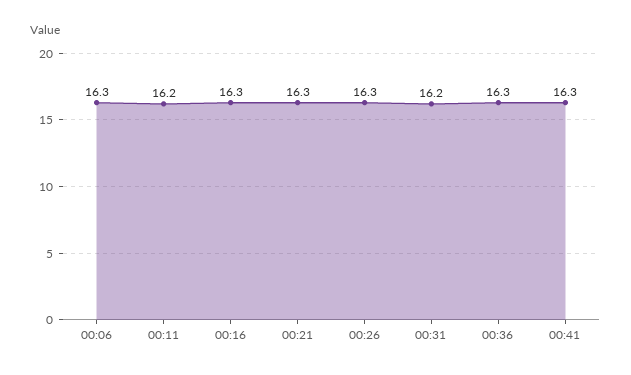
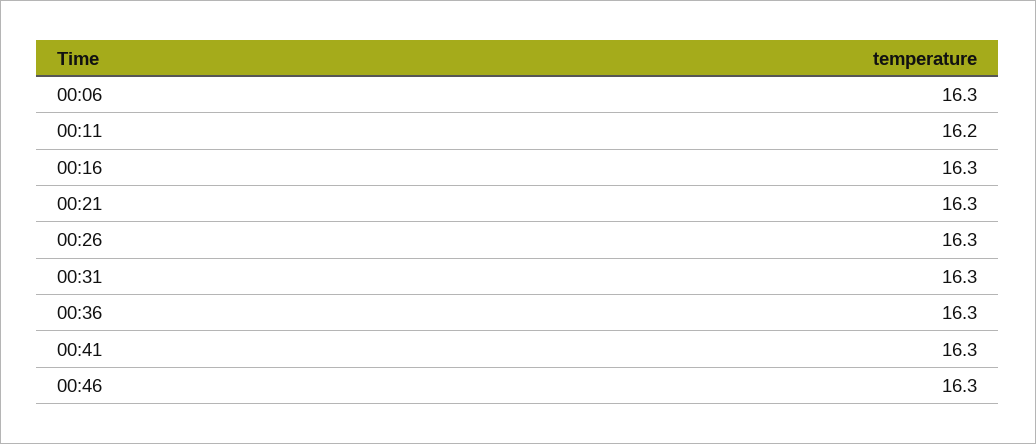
00:31: 16.2 -> 16.3
00:46: none -> 16.3

